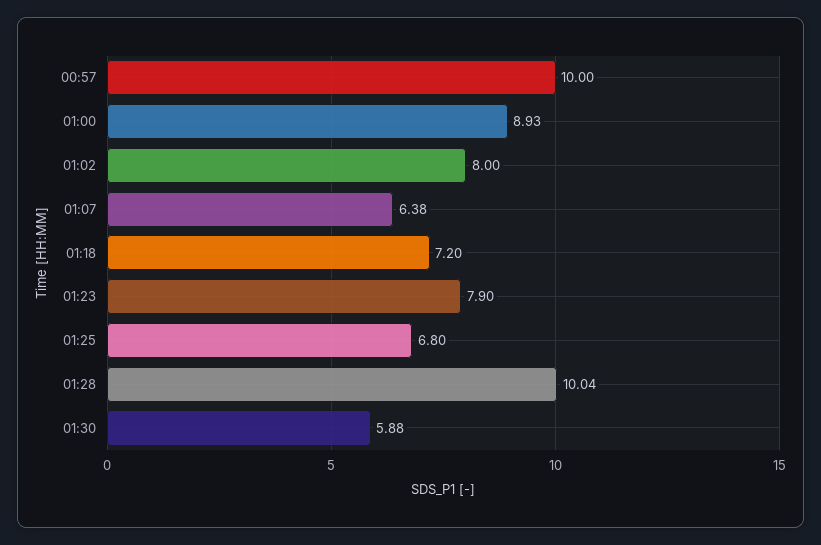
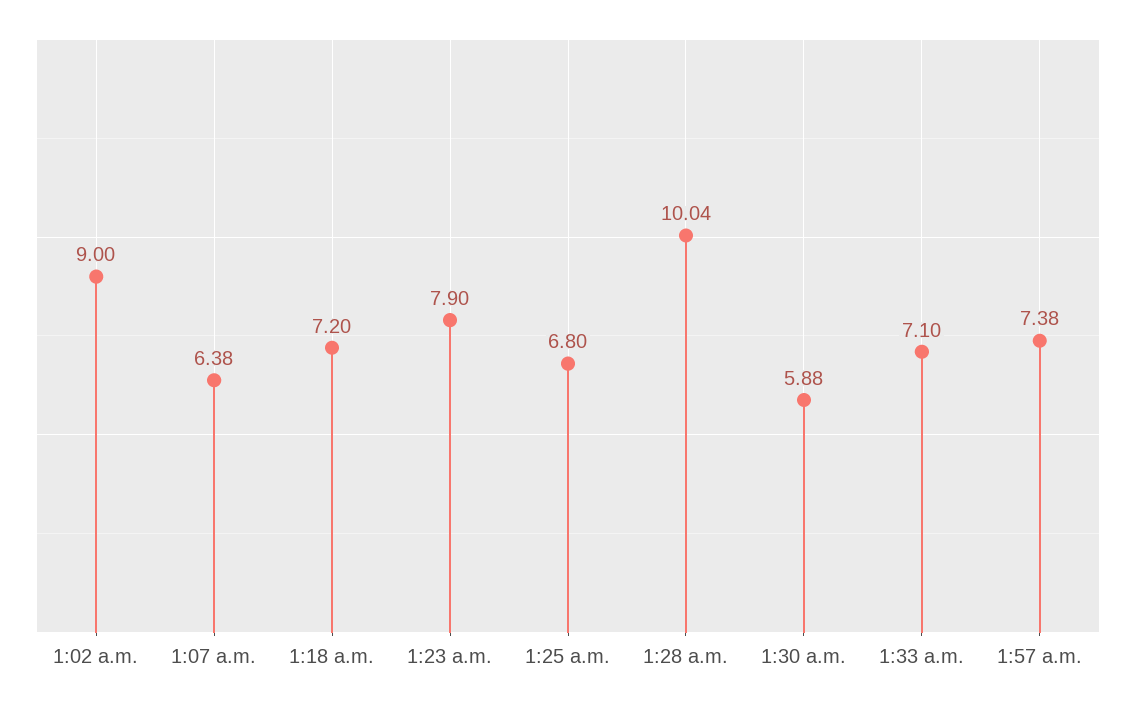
00:57: 10 -> none
01:00: 8.93 -> none
01:02: 8 -> 9
1:33 a.m.: none -> 7.1
1:57 a.m.: none -> 7.38

